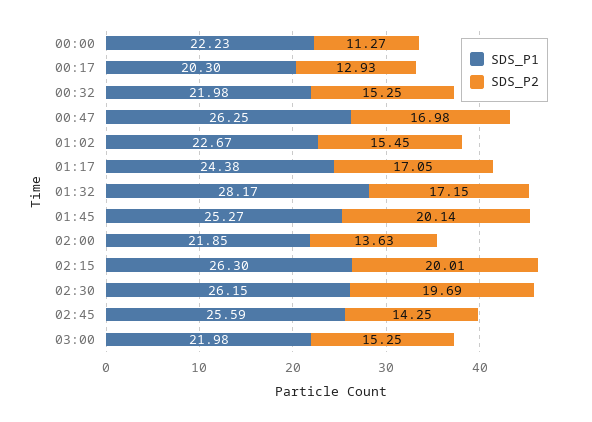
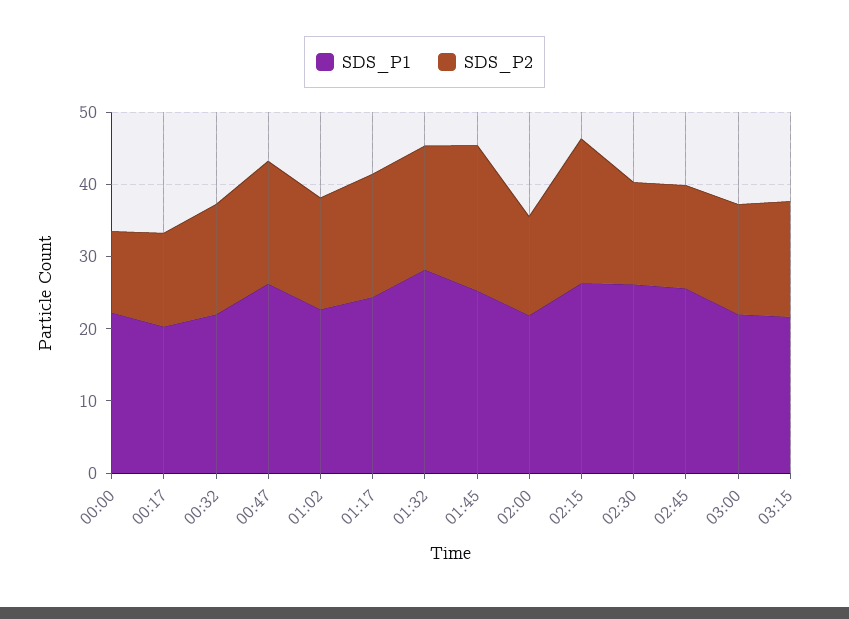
SDS_P2, 02:30: 19.69 -> 14
SDS_P1, 03:15: none -> 22
SDS_P2, 03:15: none -> 16

